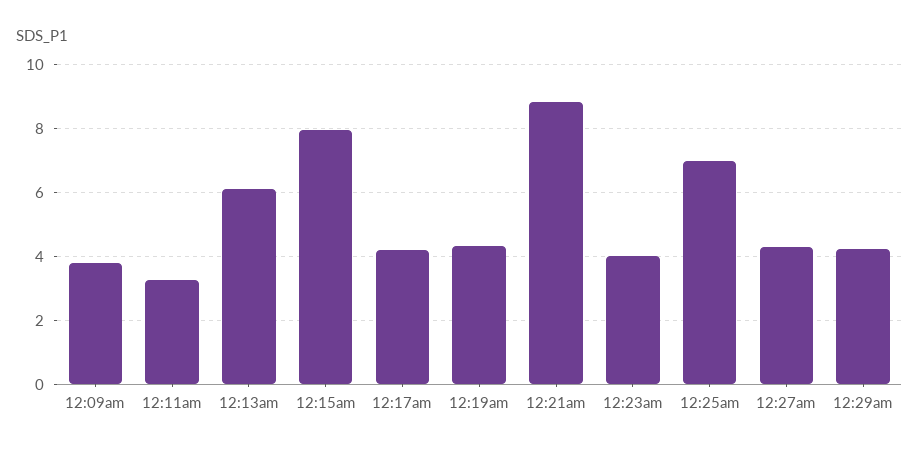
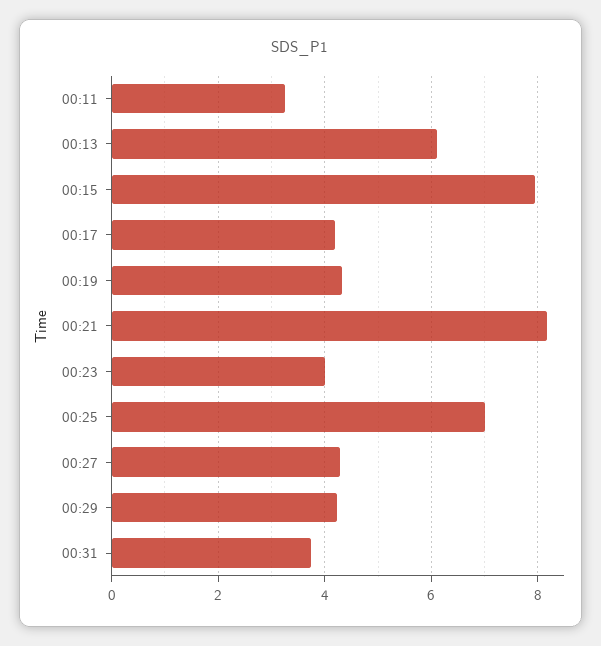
12:09am: 3.8 -> none
12:21am: 8.8 -> 8.2
00:31: none -> 3.8

